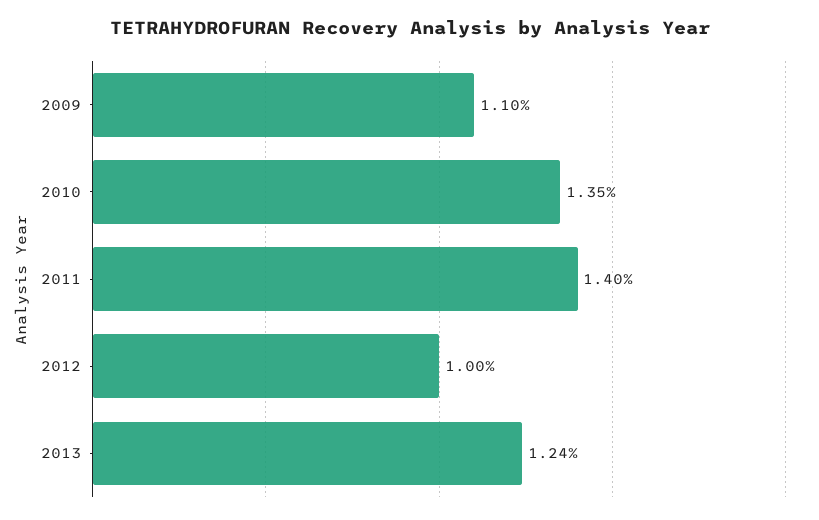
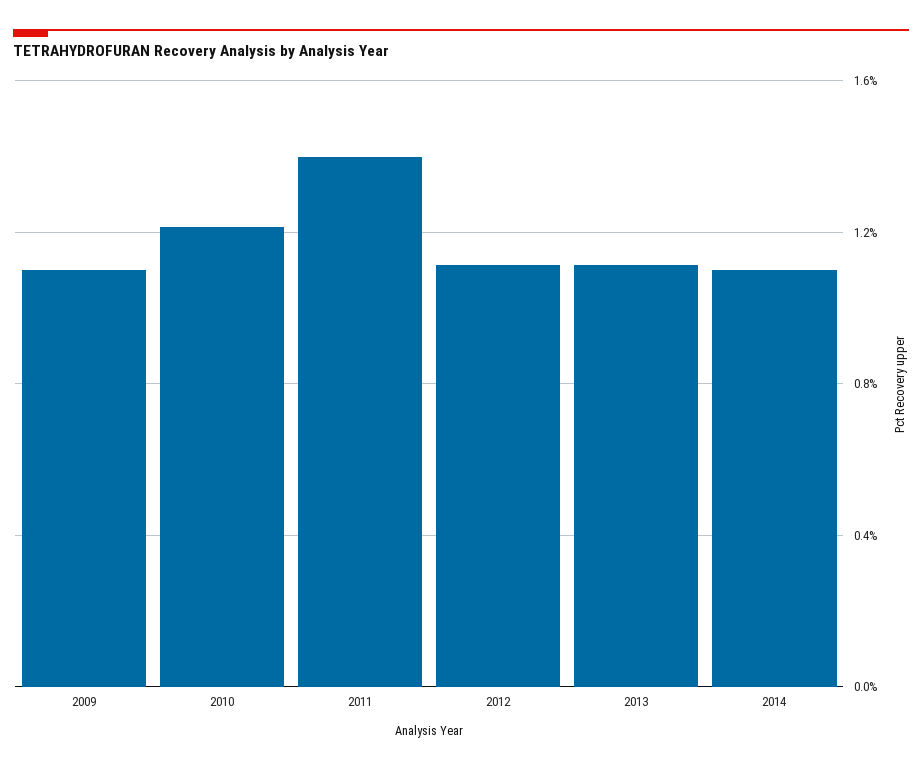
2010: 1.35 -> 1.2
2012: 1 -> 1.1
2013: 1.24 -> 1.1
2014: none -> 1.1

